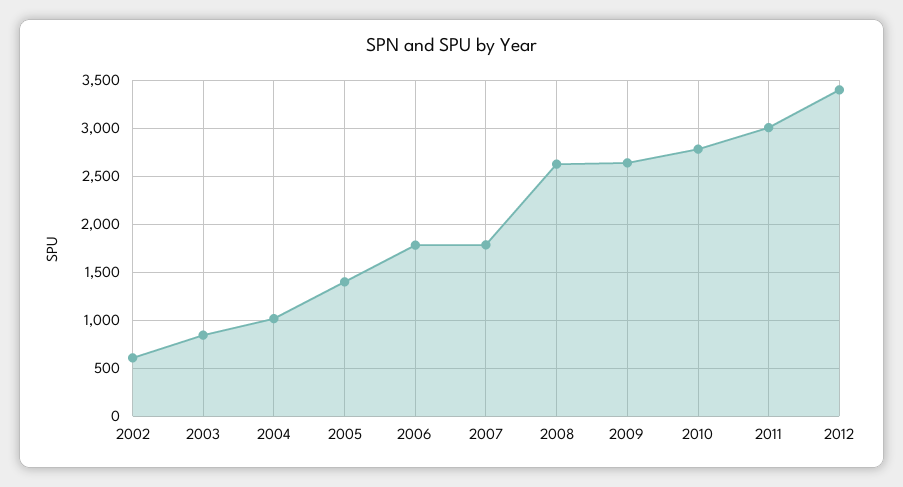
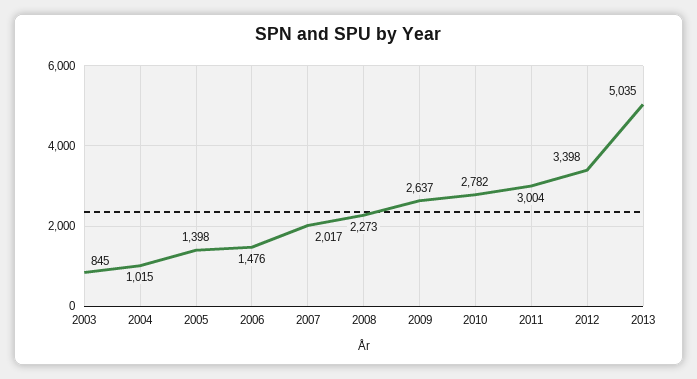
2002: 600 -> none
2006: 1800 -> 1476
2007: 1800 -> 2017
2008: 2600 -> 2273
2013: none -> 5035

